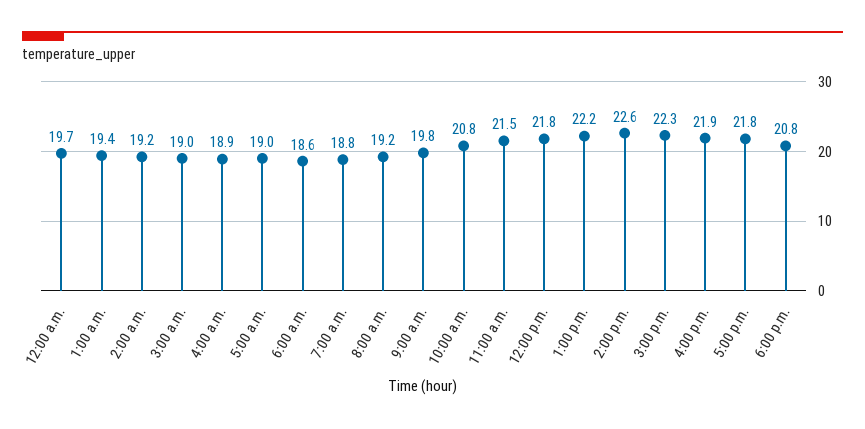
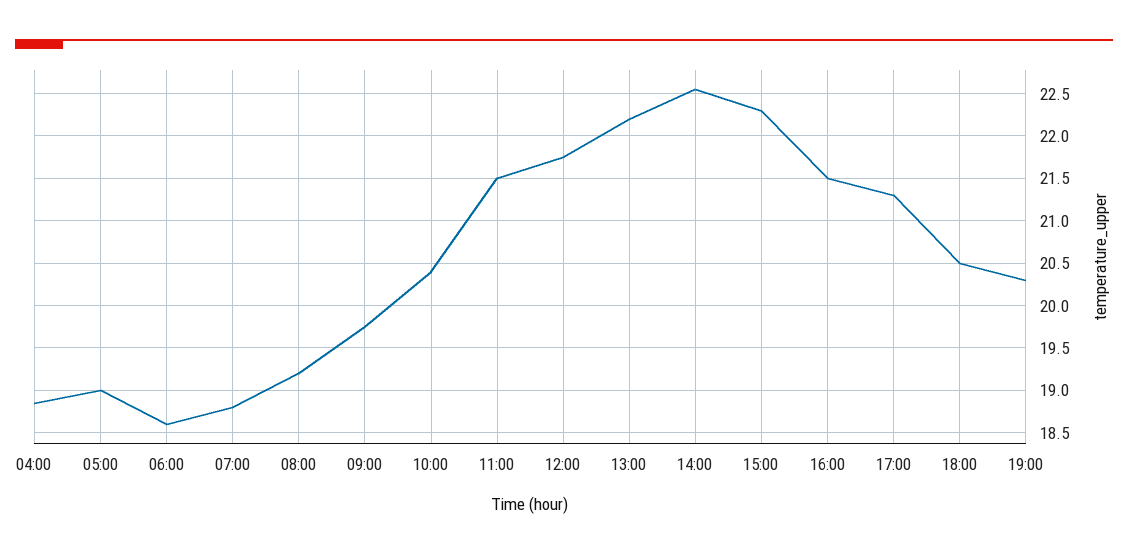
12:00 a.m.: 19.7 -> none
1:00 a.m.: 19.4 -> none
2:00 a.m.: 19.2 -> none
3:00 a.m.: 19 -> none
10:00 a.m.: 20.8 -> 20.4
4:00 p.m.: 21.9 -> 21.5
5:00 p.m.: 21.8 -> 21.3
6:00 p.m.: 20.8 -> 20.5
19:00: none -> 20.3

